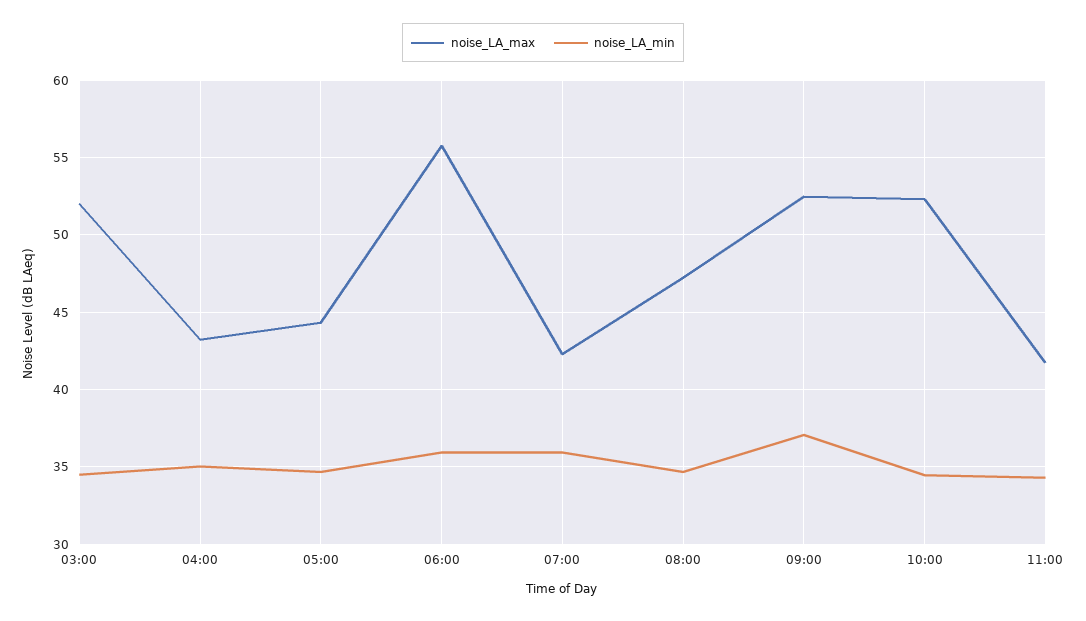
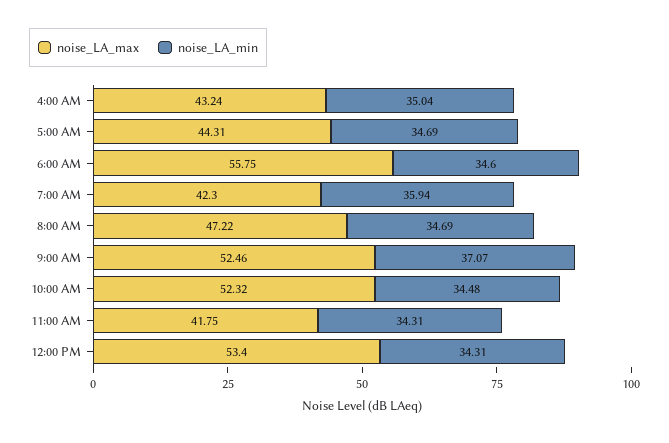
noise_LA_max, 03:00: 52 -> none
noise_LA_min, 03:00: 34.5 -> none
noise_LA_min, 06:00: 36 -> 34.6
noise_LA_max, 12:00 PM: none -> 53.4
noise_LA_min, 12:00 PM: none -> 34.31

